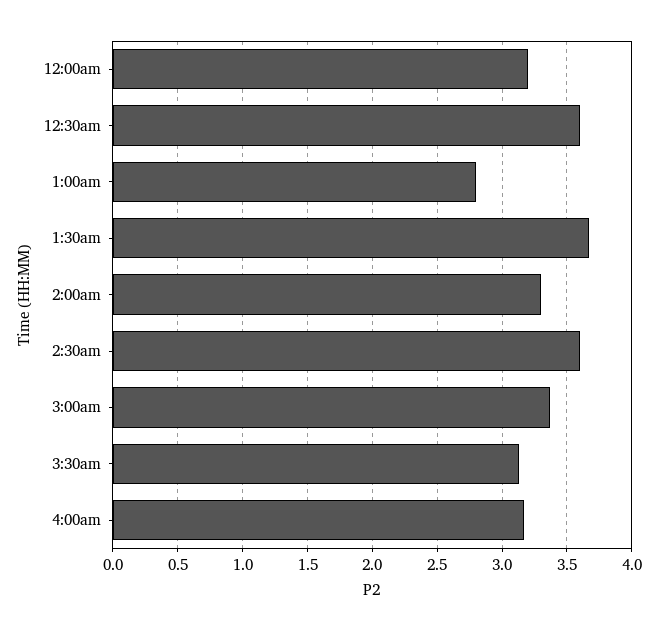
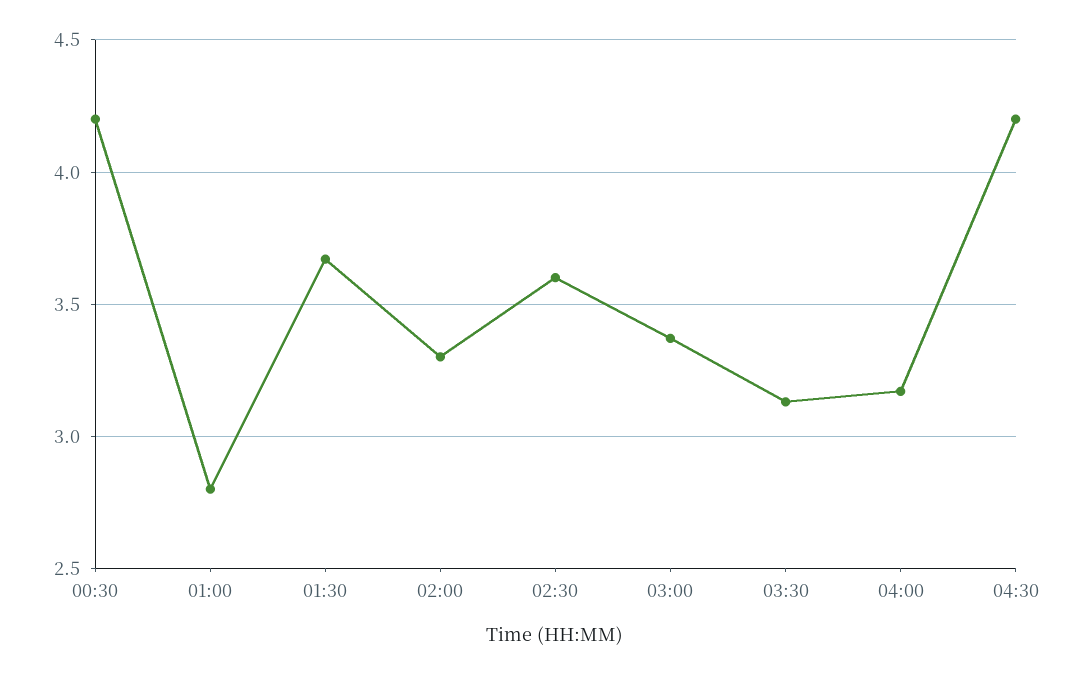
12:00am: 3.2 -> none
12:30am: 3.6 -> 4.2
04:30: none -> 4.2

